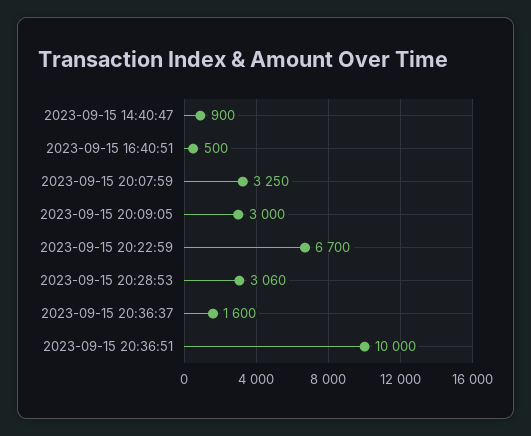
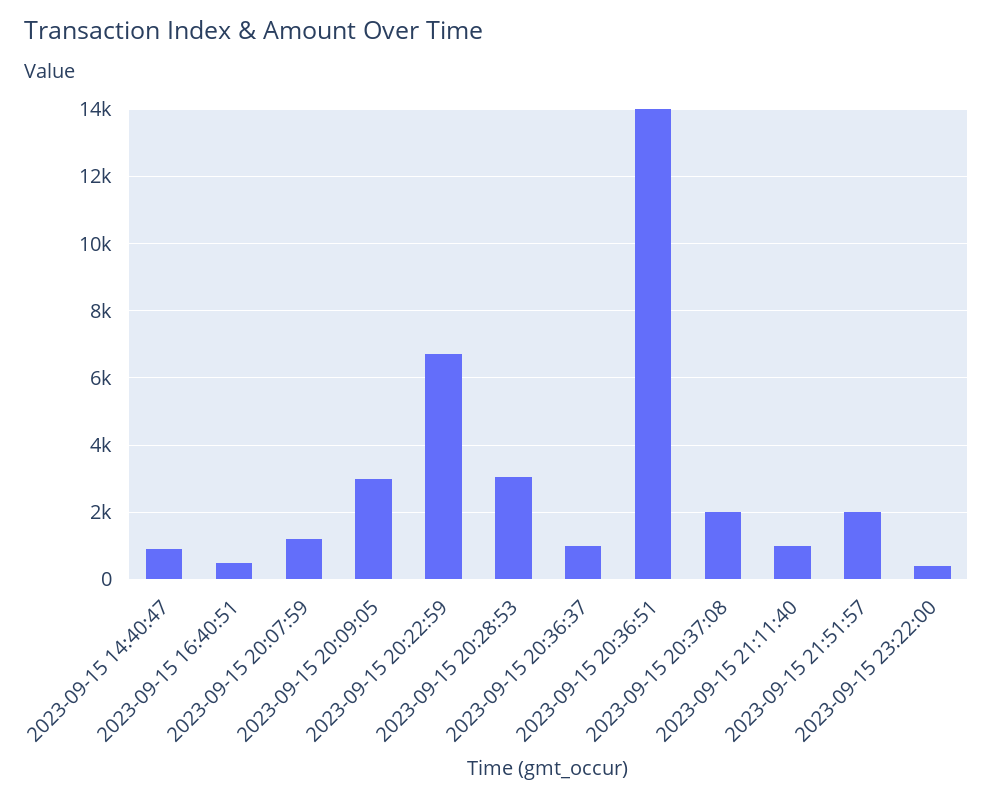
2023-09-15 20:07:59: 3250 -> 1200
2023-09-15 20:36:37: 1600 -> 1000
2023-09-15 20:36:51: 10000 -> 14000
2023-09-15 20:37:08: none -> 2000
2023-09-15 21:11:40: none -> 1000
2023-09-15 21:51:57: none -> 2000
2023-09-15 23:22:00: none -> 400

